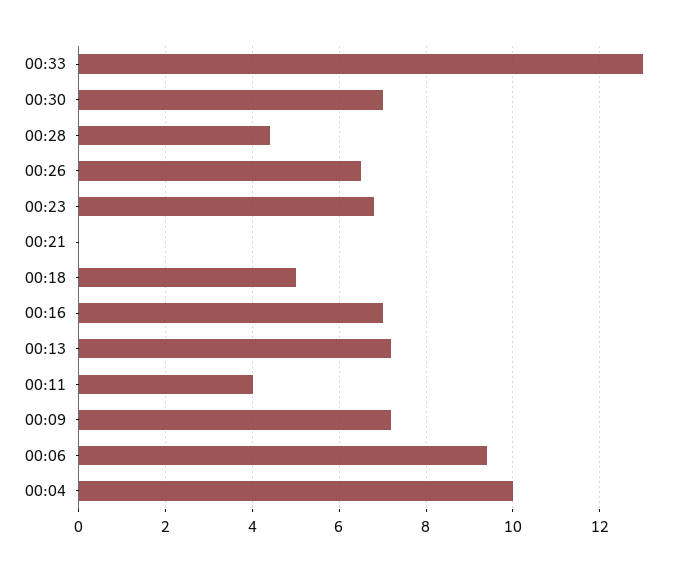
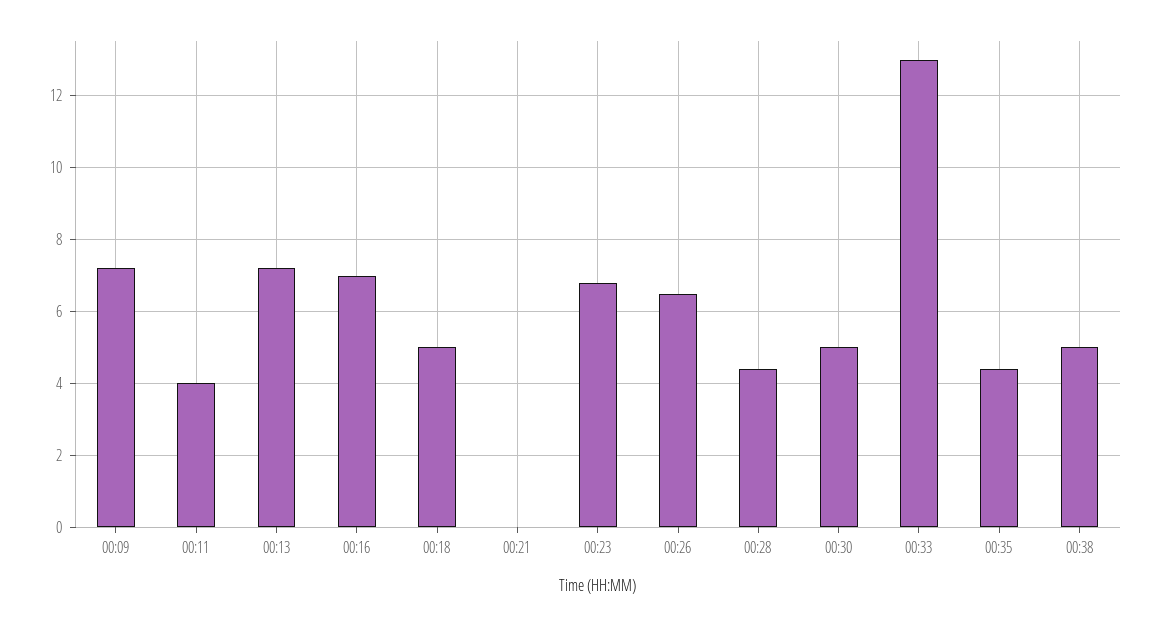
00:30: 7 -> 5
00:06: 9.5 -> none
00:04: 10 -> none
00:35: none -> 4.5
00:38: none -> 5

